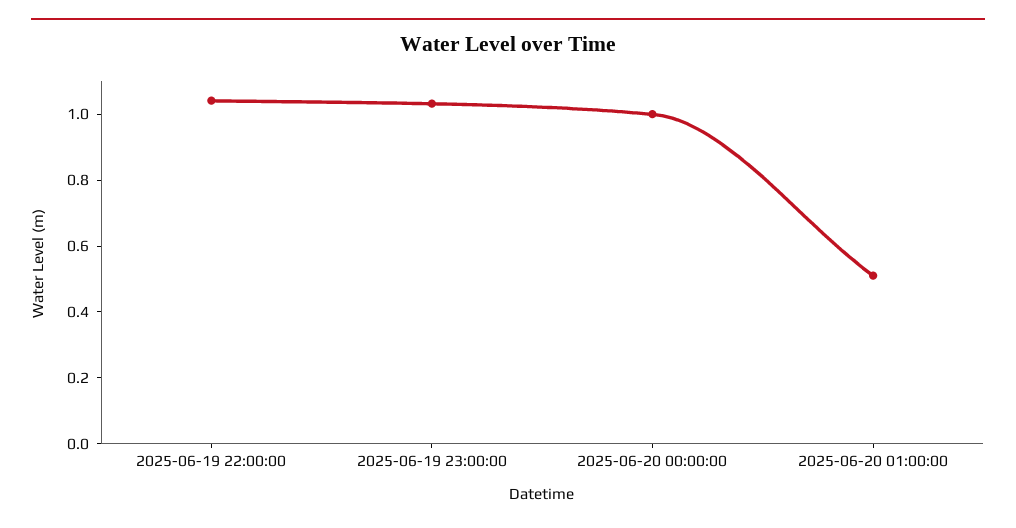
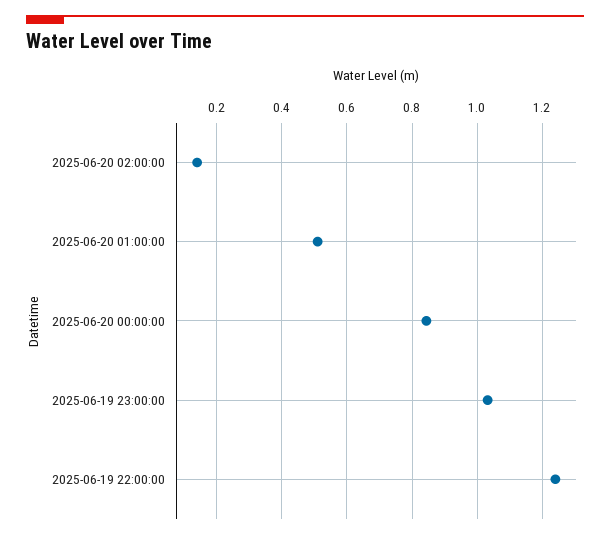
2025-06-19 22:00:00: 1.05 -> 1.24
2025-06-20 00:00:00: 1 -> 0.84
2025-06-20 02:00:00: none -> 0.14

